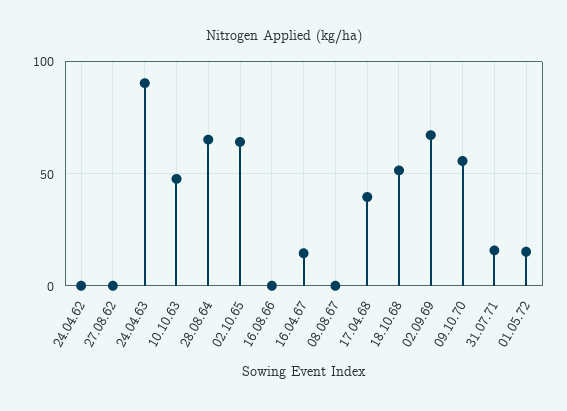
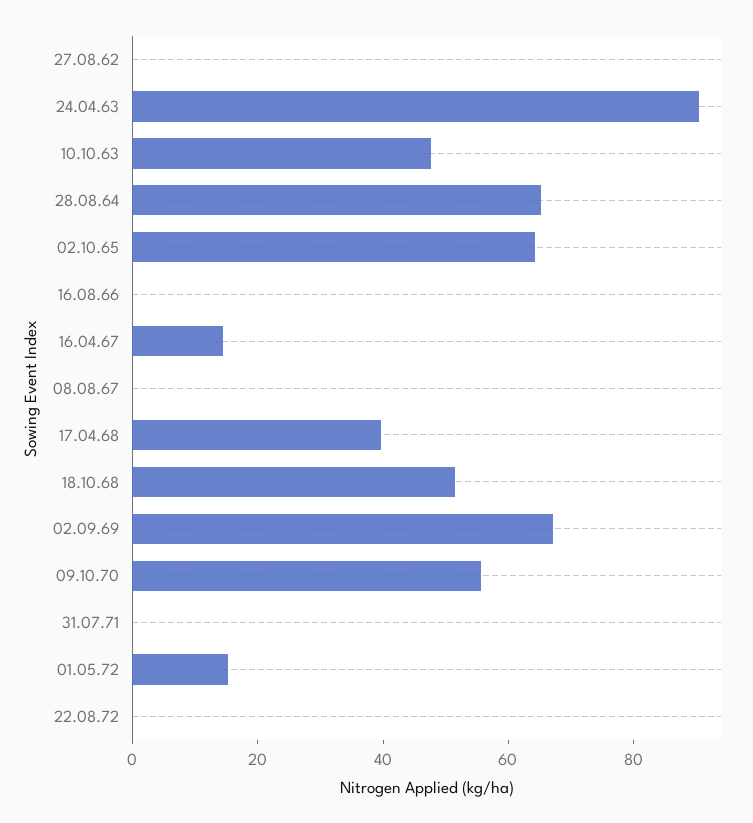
24.04.62: 0 -> none
31.07.71: 15 -> 0
22.08.72: none -> 0

